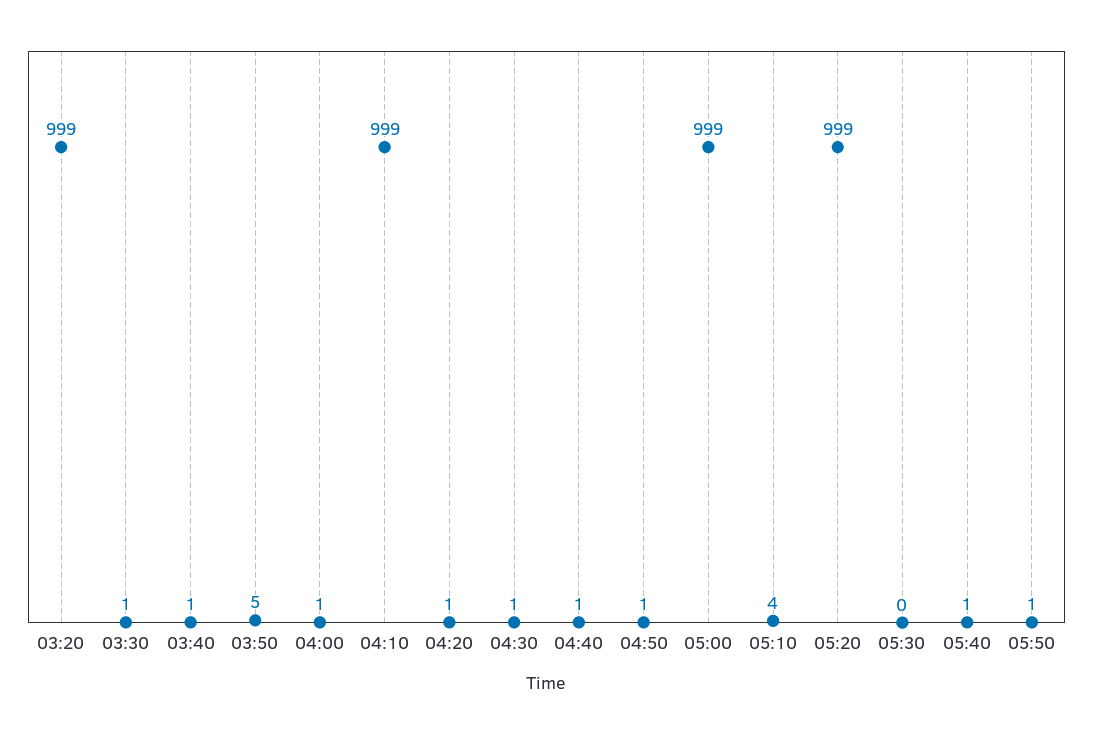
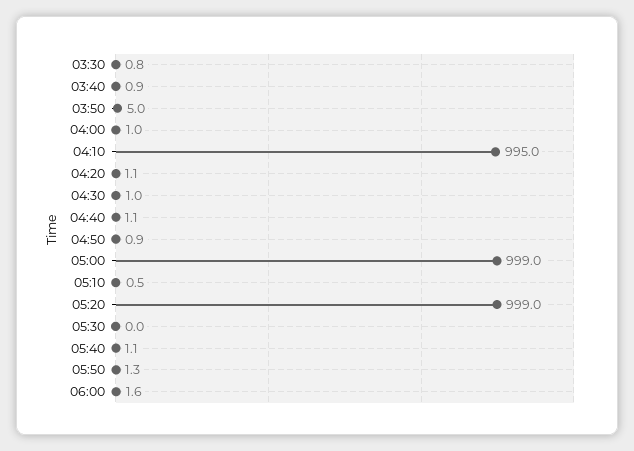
03:20: 999 -> none
04:10: 999 -> 995
05:10: 4 -> 0.5
06:00: none -> 1.6

